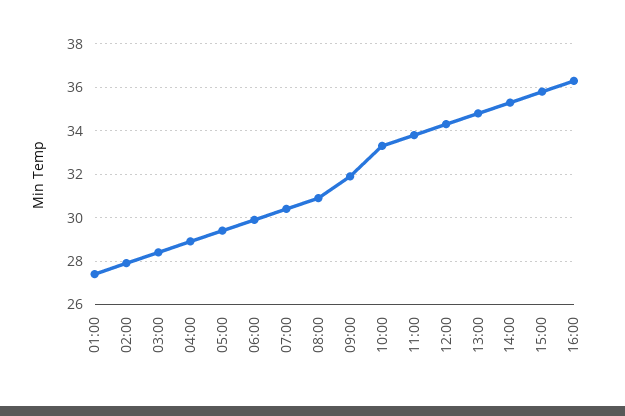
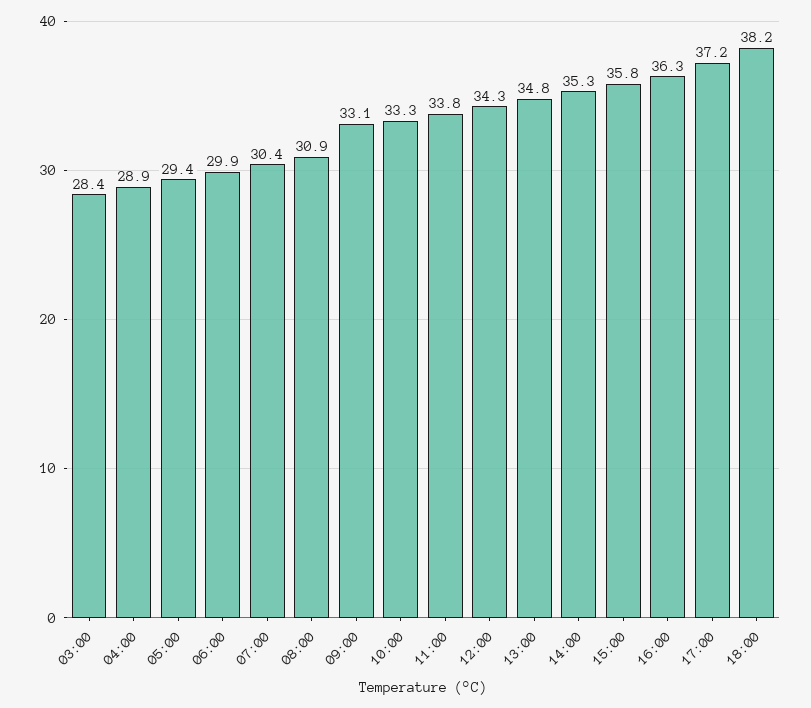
01:00: 27.5 -> none
02:00: 28 -> none
09:00: 32 -> 33.1
17:00: none -> 37.2
18:00: none -> 38.2

